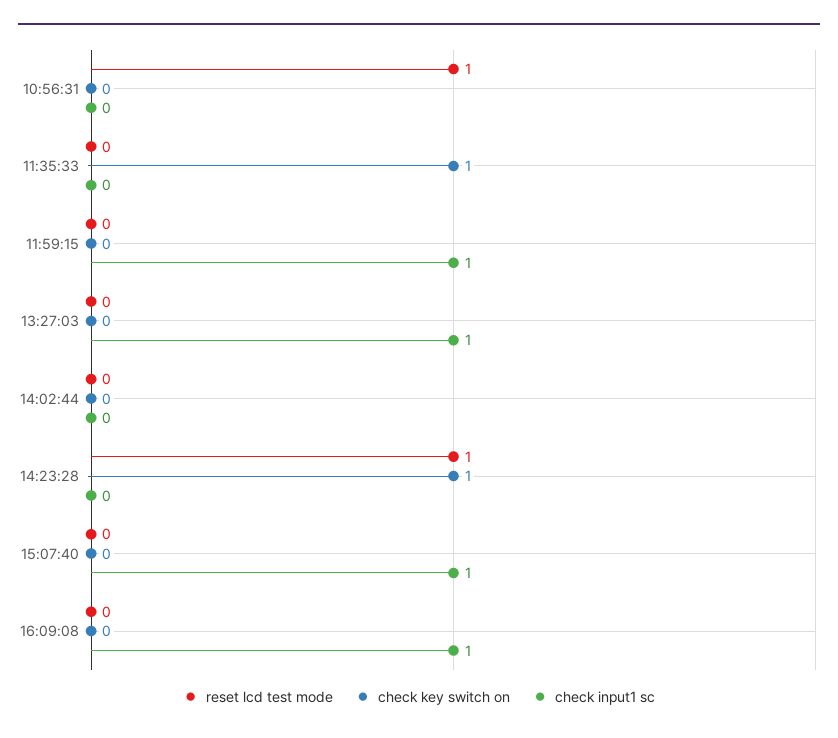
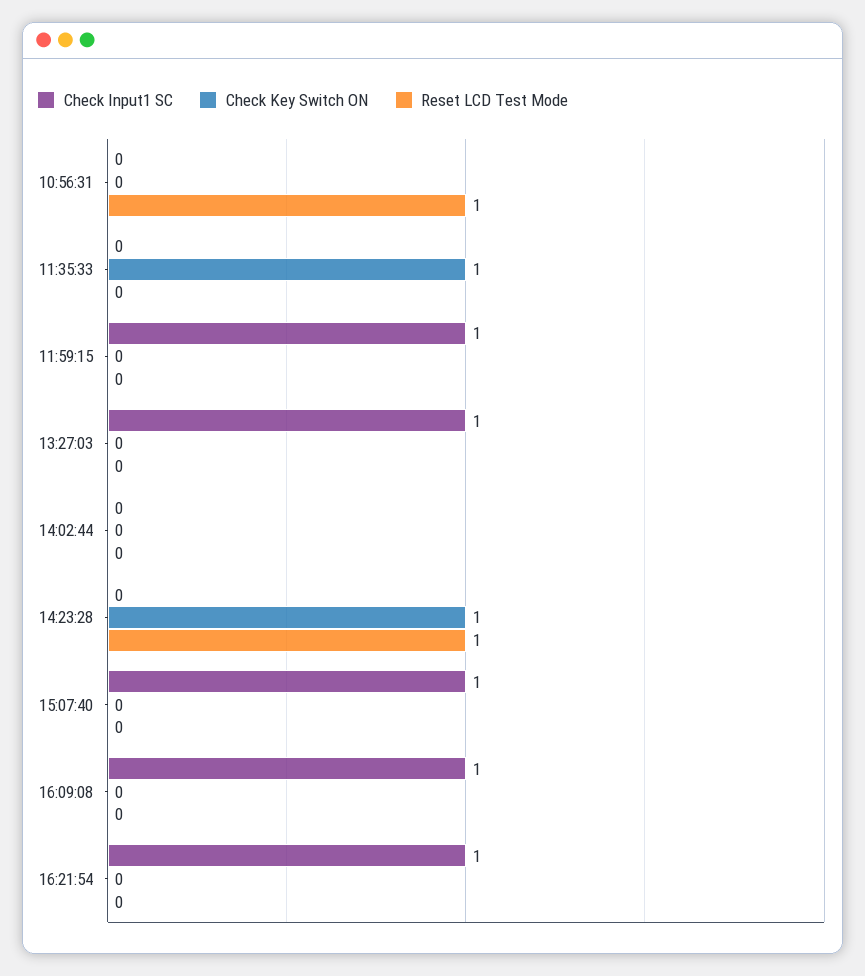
check input1 sc, 16:21:54: none -> 1
check key switch on, 16:21:54: none -> 0
reset lcd test mode, 16:21:54: none -> 0

